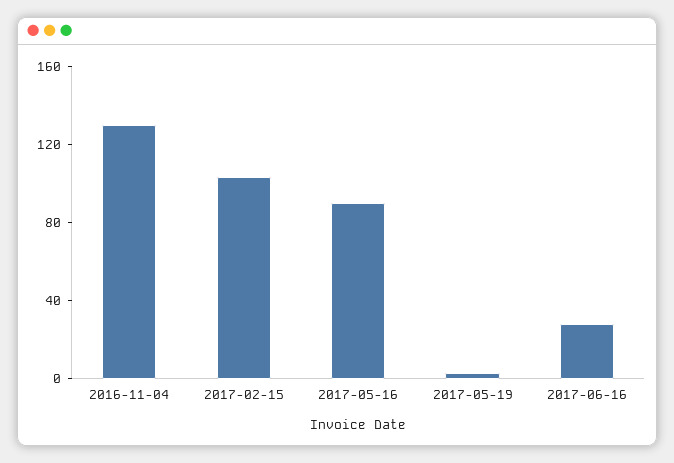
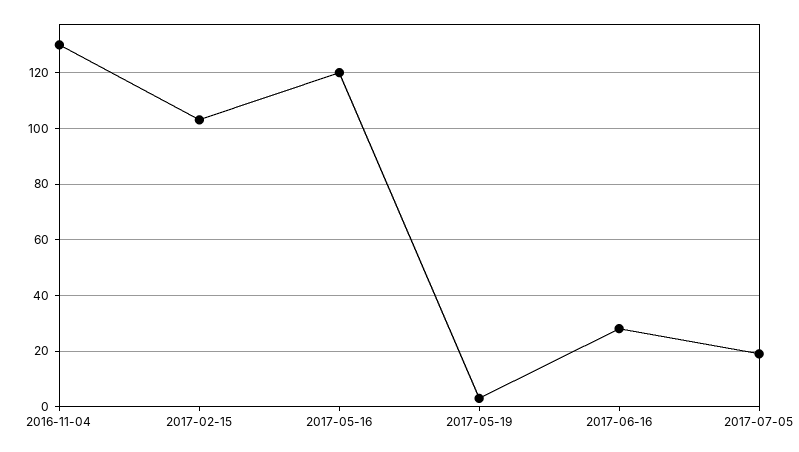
2017-05-16: 90 -> 120
2017-07-05: none -> 20

